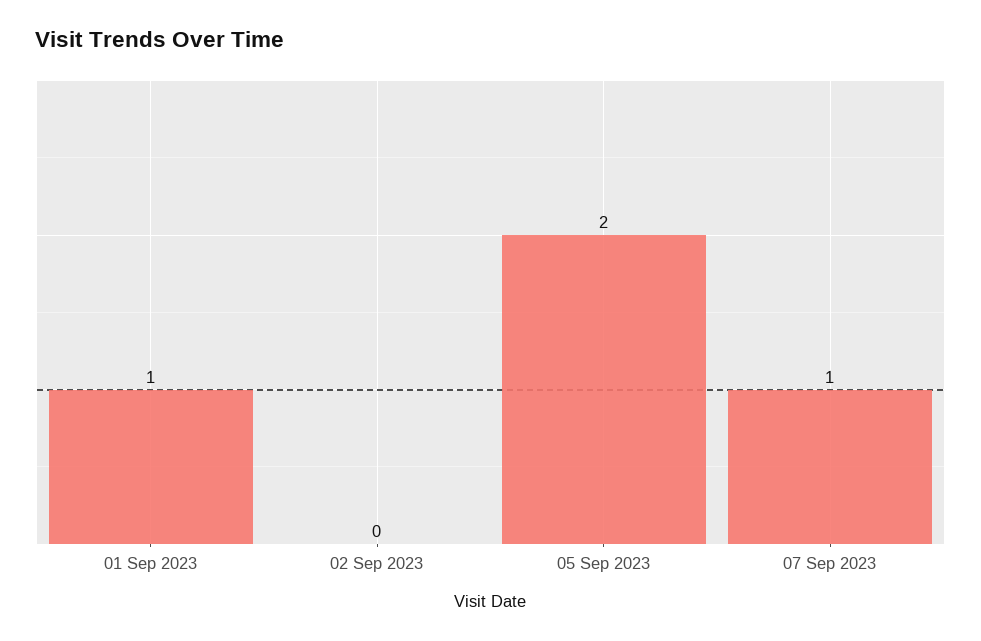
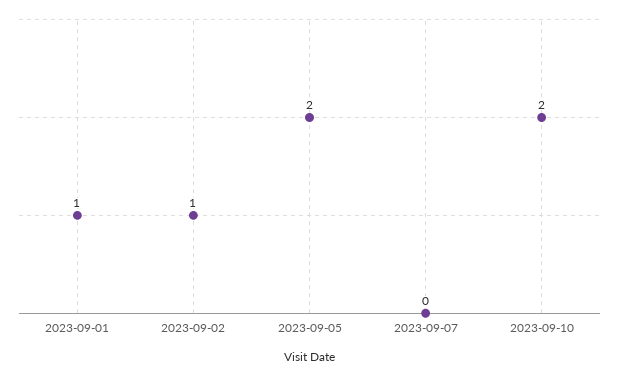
02 Sep 2023: 0 -> 1
07 Sep 2023: 1 -> 0
2023-09-10: none -> 2

